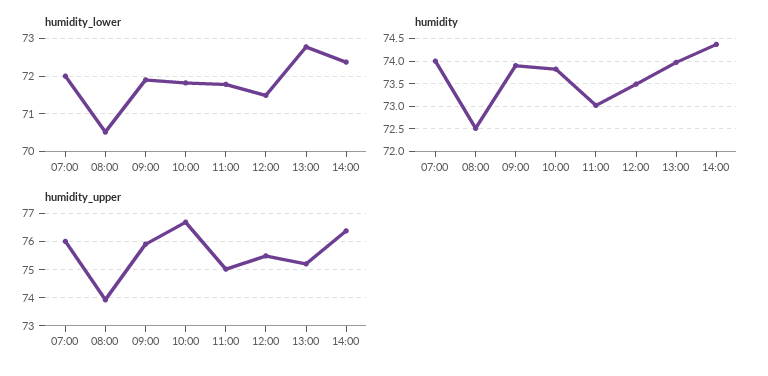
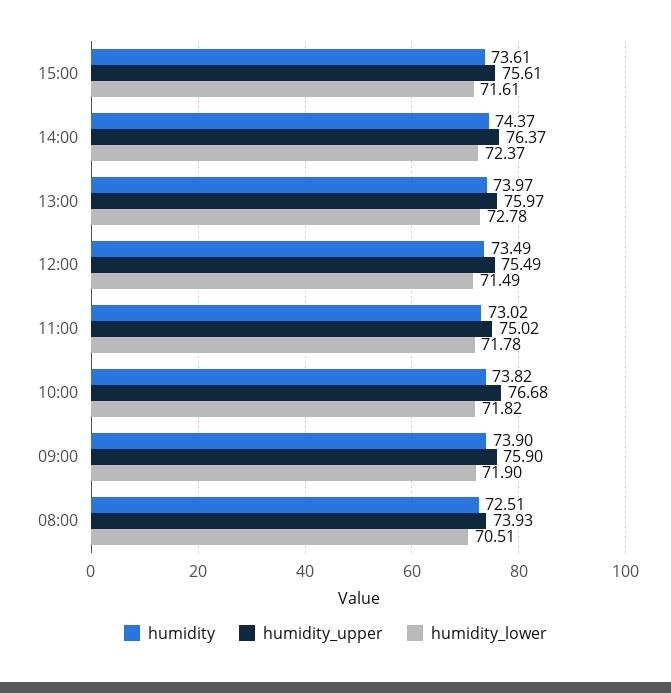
humidity_lower, 07:00: 72 -> none
humidity, 07:00: 74 -> none
humidity_upper, 07:00: 76 -> none
humidity_upper, 13:00: 75.25 -> 75.97
humidity, 15:00: none -> 73.61
humidity_upper, 15:00: none -> 75.61
humidity_lower, 15:00: none -> 71.61

